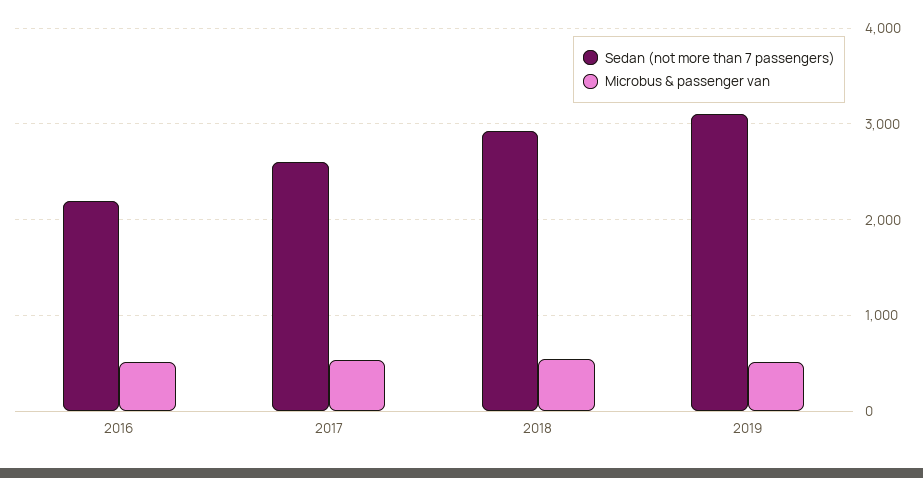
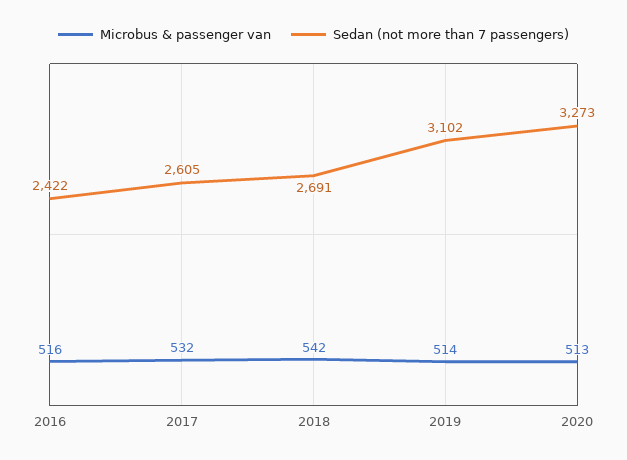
Sedan (not more than 7 passengers), 2016: 2200 -> 2422
Sedan (not more than 7 passengers), 2018: 2900 -> 2691
Microbus & passenger van, 2020: none -> 513
Sedan (not more than 7 passengers), 2020: none -> 3273

